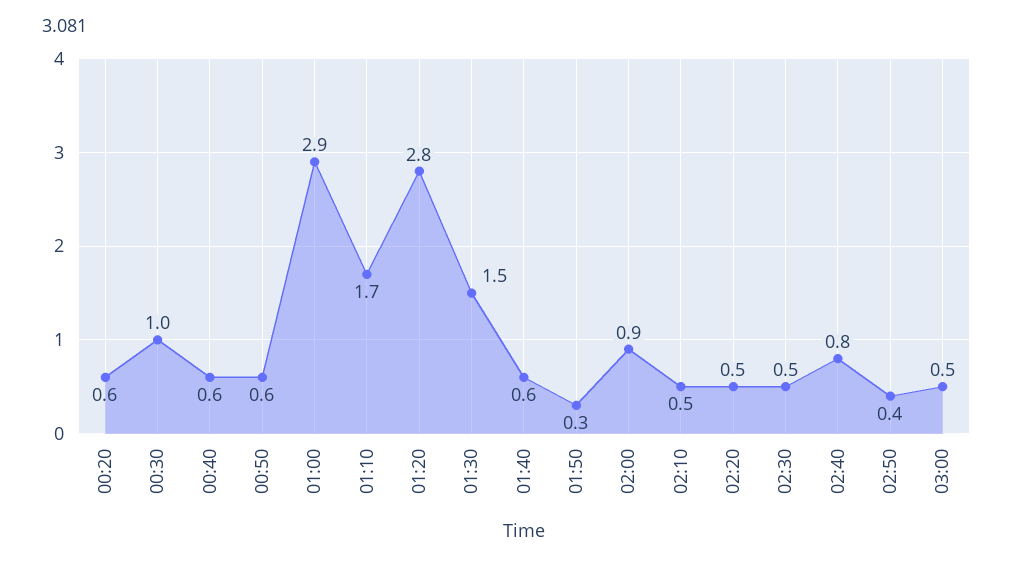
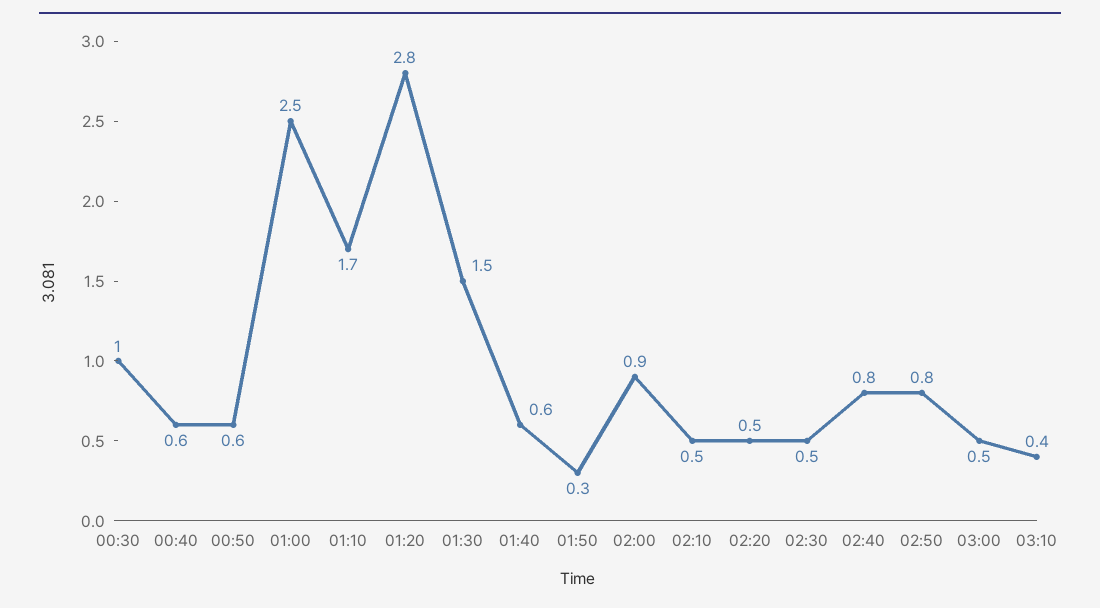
00:20: 0.6 -> none
01:00: 2.9 -> 2.5
02:50: 0.4 -> 0.8
03:10: none -> 0.4

